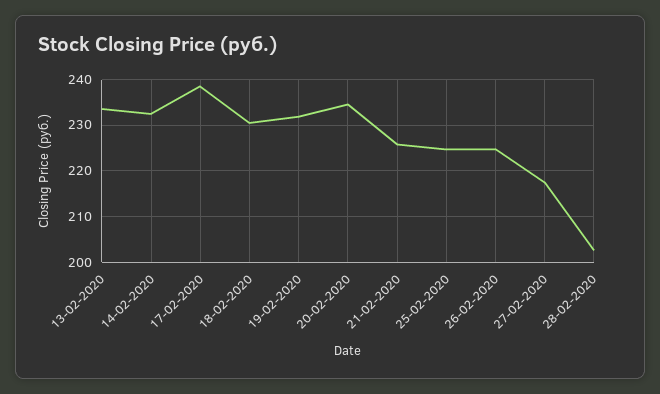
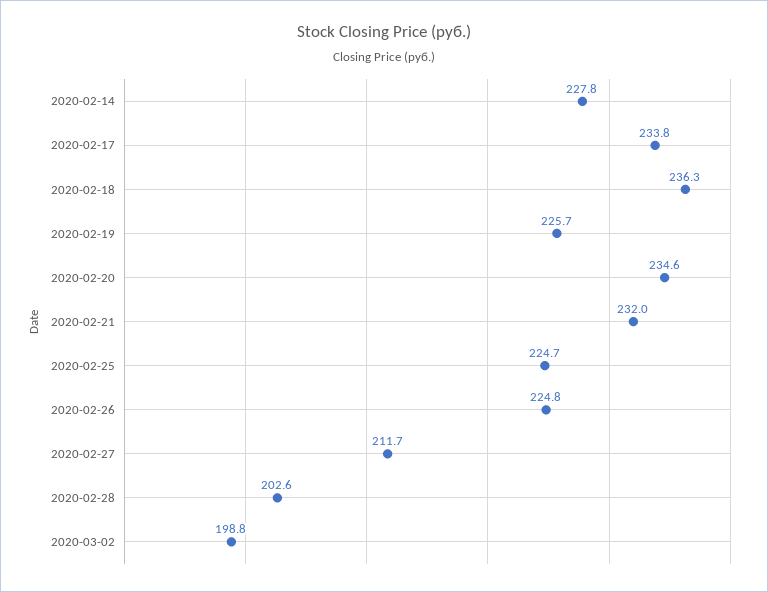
13-02-2020: 234 -> none
14-02-2020: 232 -> 227.8
17-02-2020: 238 -> 233.8
18-02-2020: 230 -> 236.3
19-02-2020: 232 -> 225.7
21-02-2020: 226 -> 232
27-02-2020: 218 -> 211.7
2020-03-02: none -> 198.8

